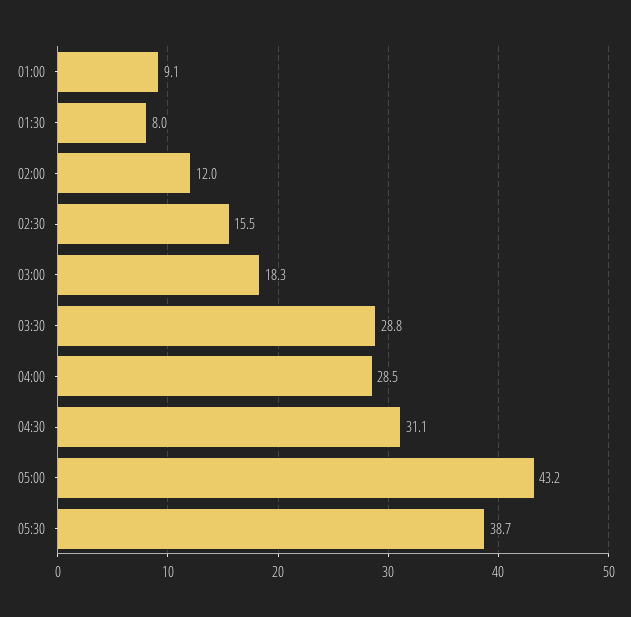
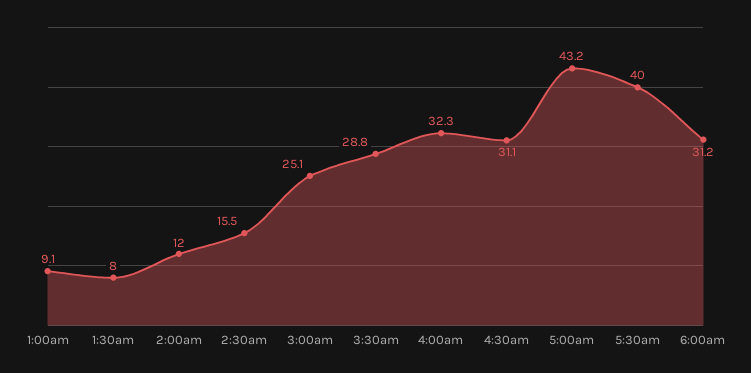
03:00: 18.3 -> 25.1
04:00: 28.5 -> 32.3
05:30: 38.7 -> 40
6:00am: none -> 31.2

